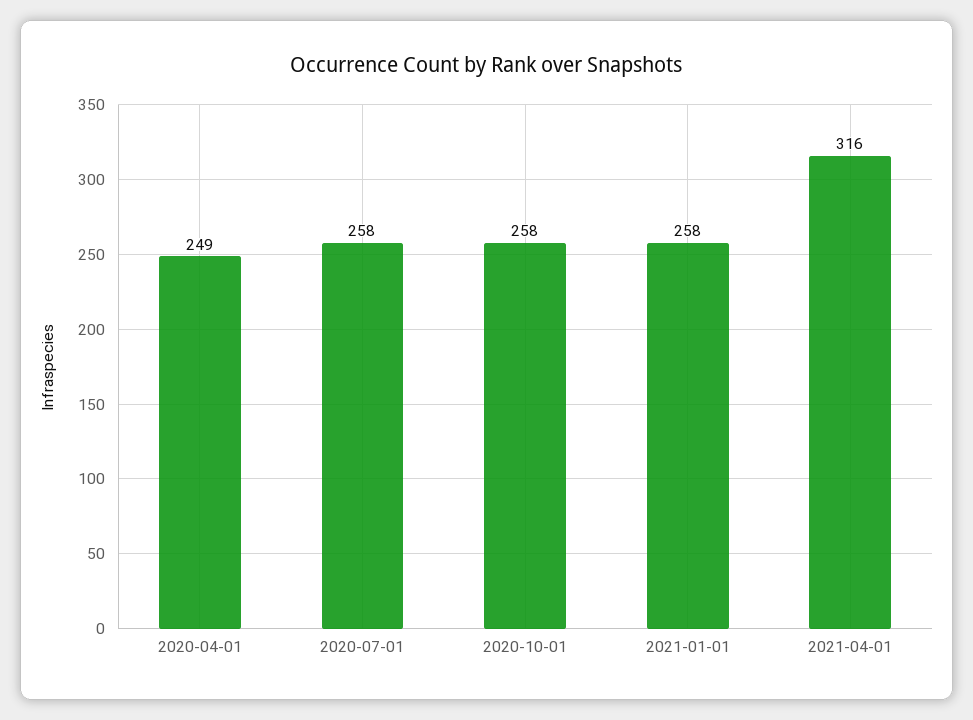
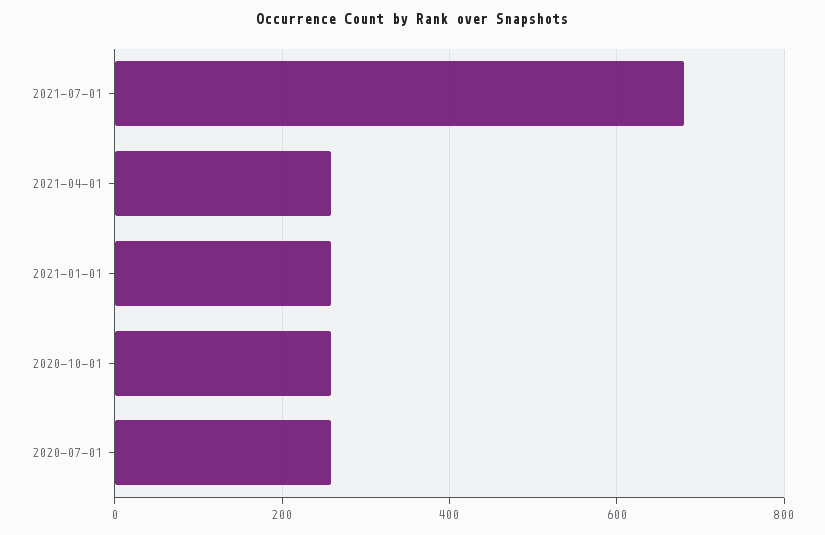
2020-04-01: 249 -> none
2021-04-01: 316 -> 260
2021-07-01: none -> 680

